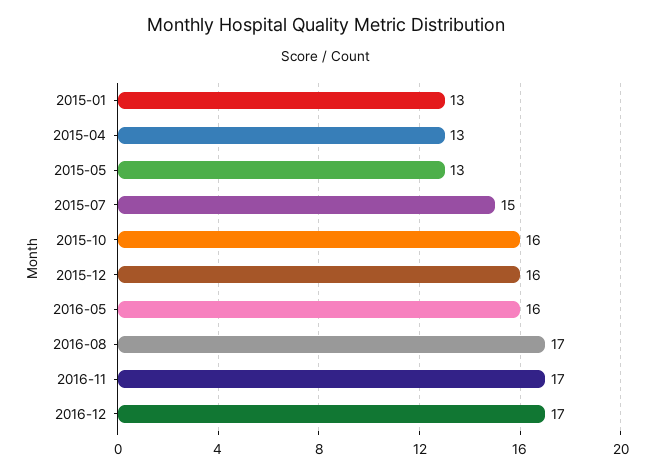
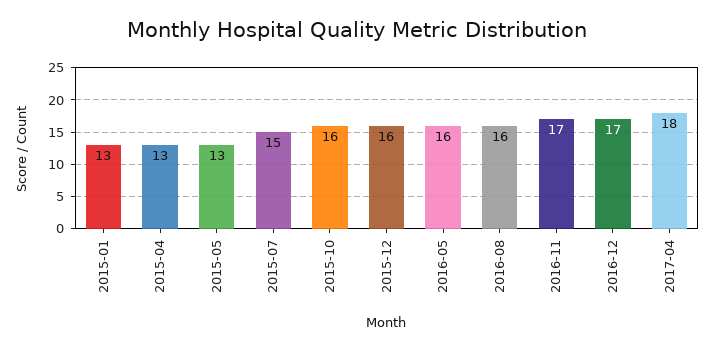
2016-08: 17 -> 16
2017-04: none -> 18

